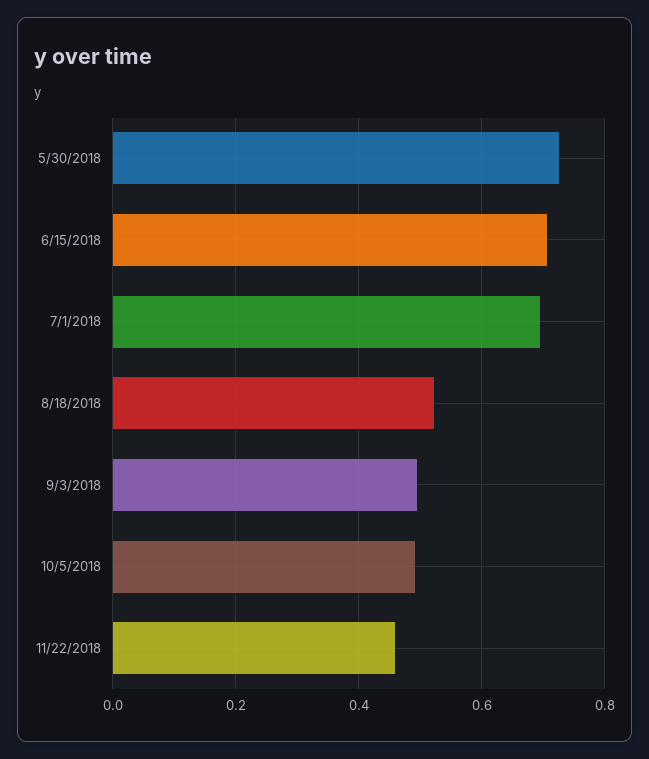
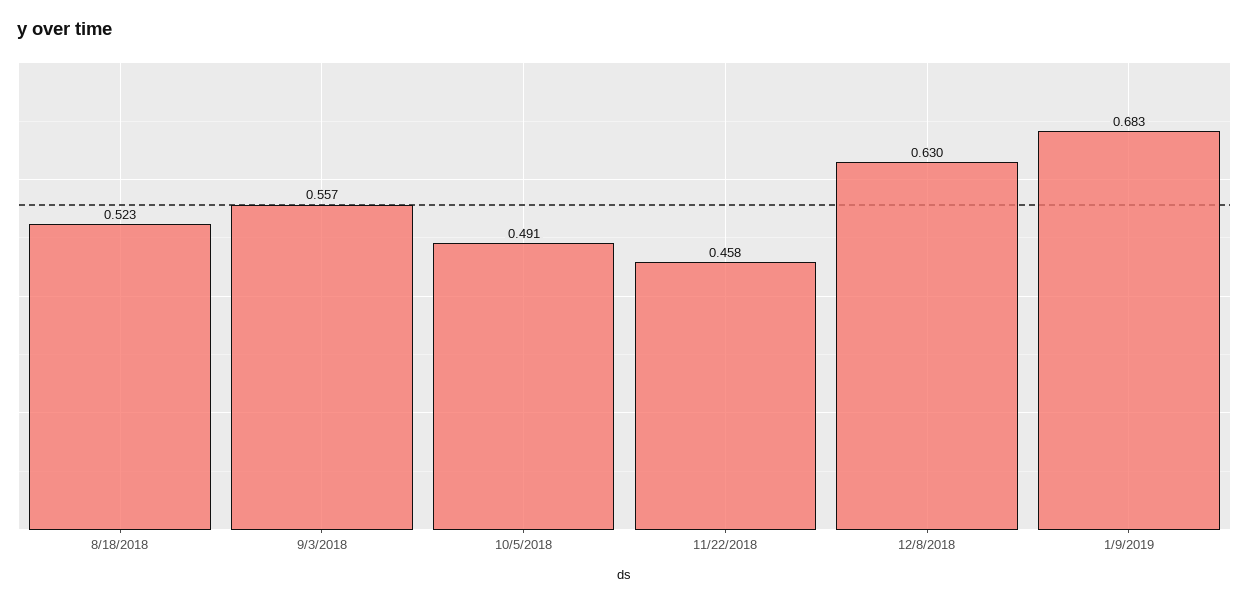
5/30/2018: 0.72 -> none
6/15/2018: 0.7 -> none
7/1/2018: 0.7 -> none
9/3/2018: 0.5 -> 0.557
12/8/2018: none -> 0.63
1/9/2019: none -> 0.683

